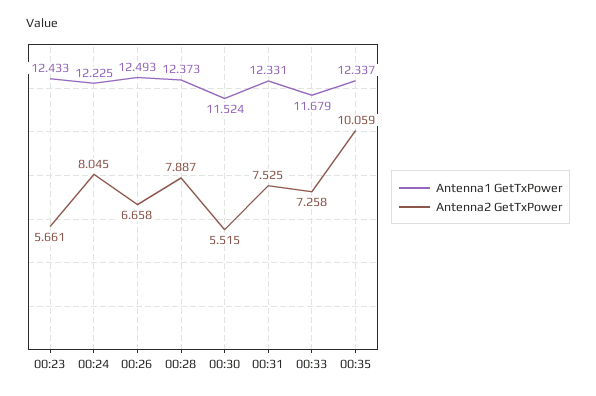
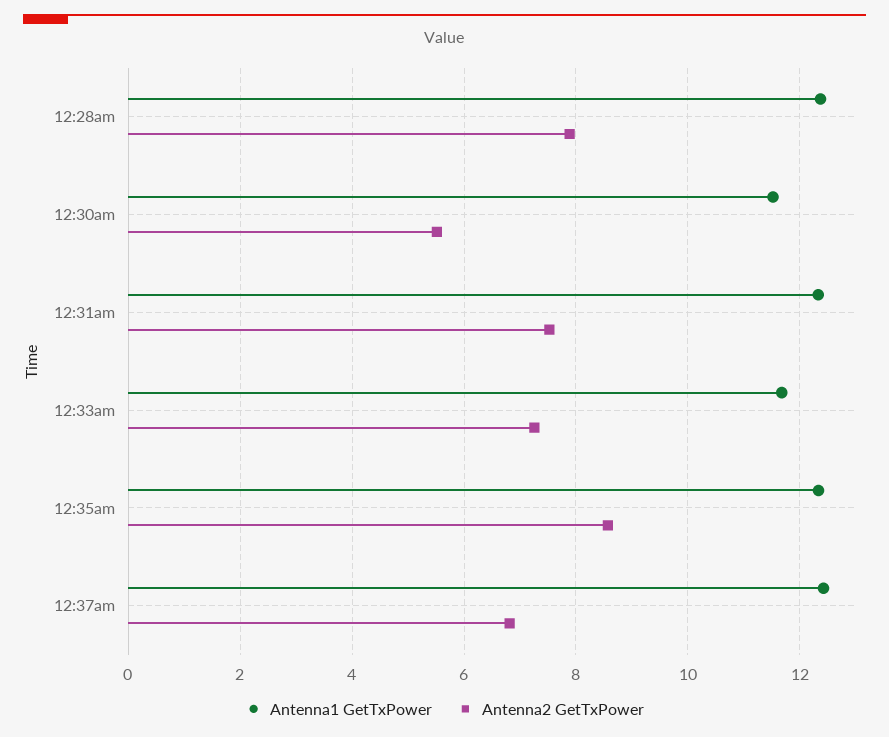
Antenna1 GetTxPower, 00:23: 12.433 -> none
Antenna2 GetTxPower, 00:23: 5.661 -> none
Antenna1 GetTxPower, 00:24: 12.225 -> none
Antenna2 GetTxPower, 00:24: 8.045 -> none
Antenna1 GetTxPower, 00:26: 12.493 -> none
Antenna2 GetTxPower, 00:26: 6.658 -> none
Antenna2 GetTxPower, 00:35: 10.059 -> 8.6
Antenna1 GetTxPower, 12:37am: none -> 12.4
Antenna2 GetTxPower, 12:37am: none -> 6.8

